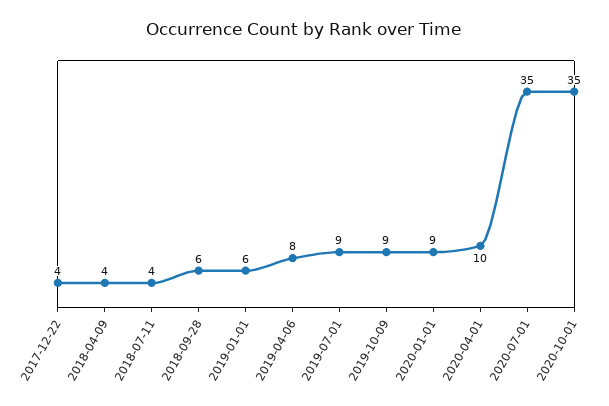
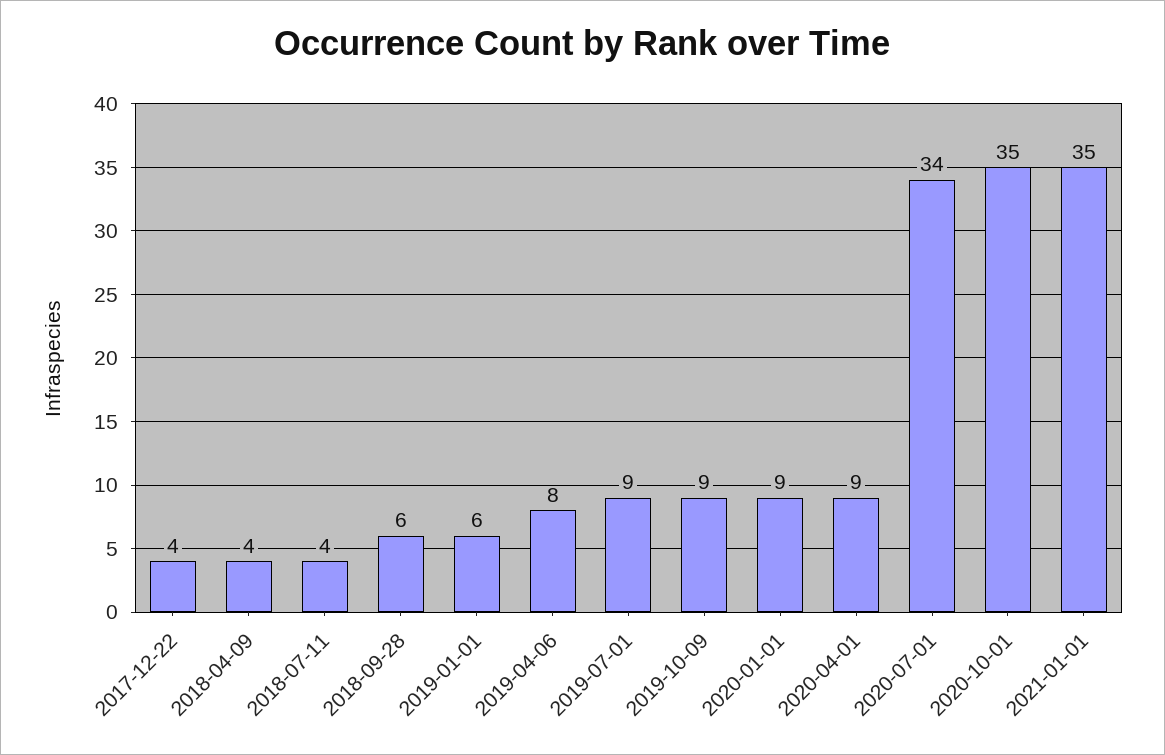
2020-04-01: 10 -> 9
2020-07-01: 35 -> 34
2021-01-01: none -> 35

